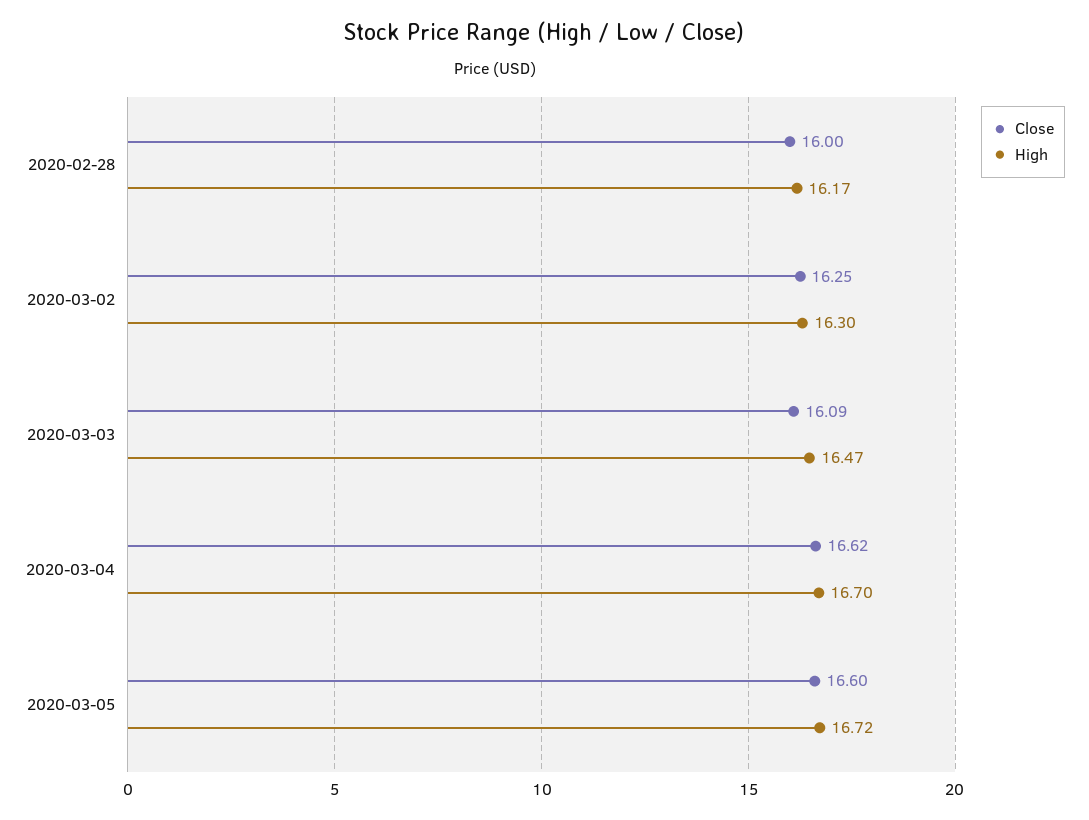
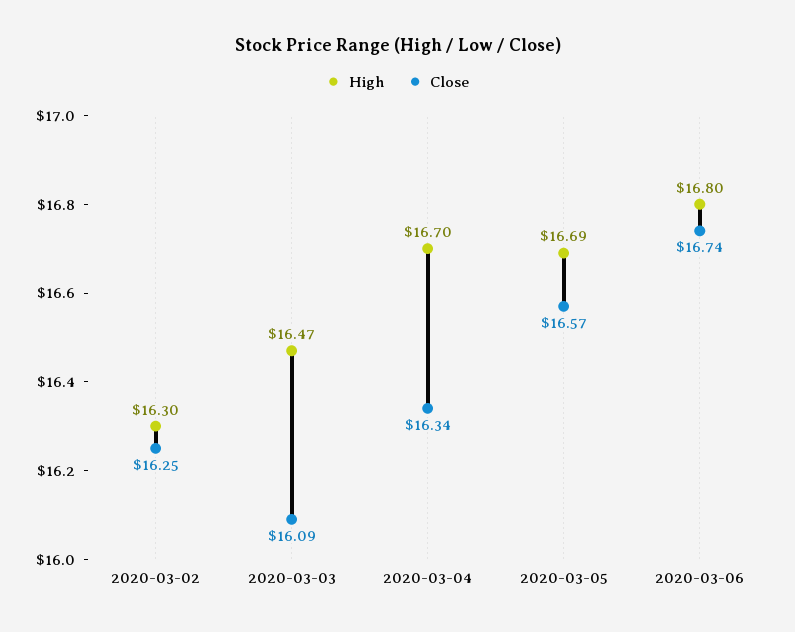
Close, 2020-02-28: 16 -> none
High, 2020-02-28: 16.17 -> none
Close, 2020-03-04: 16.62 -> 16.34
Close, 2020-03-05: 16.6 -> 16.57
High, 2020-03-05: 16.72 -> 16.69
High, 2020-03-06: none -> 16.8
Close, 2020-03-06: none -> 16.74

